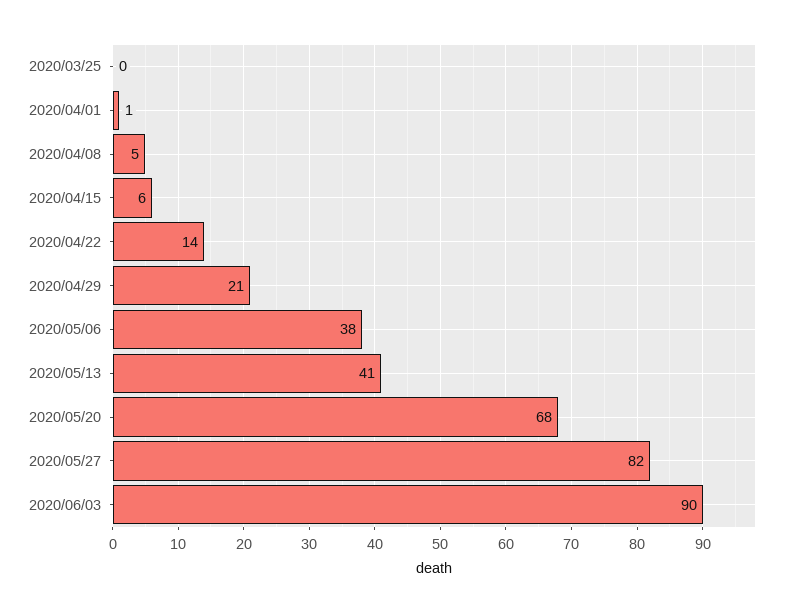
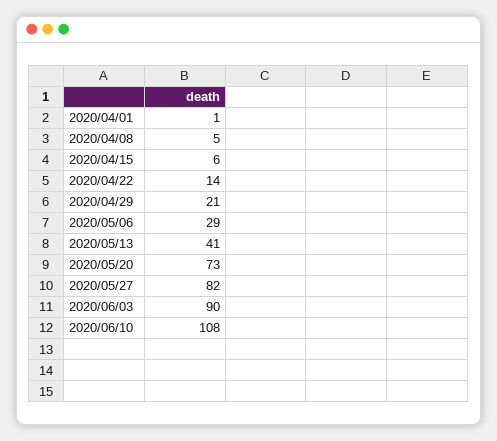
2020/03/25: 0 -> none
2020/05/06: 38 -> 29
2020/05/20: 68 -> 73
2020/06/10: none -> 108

